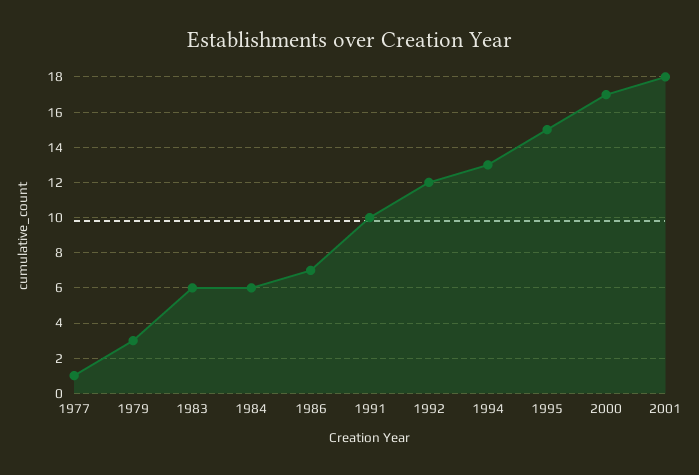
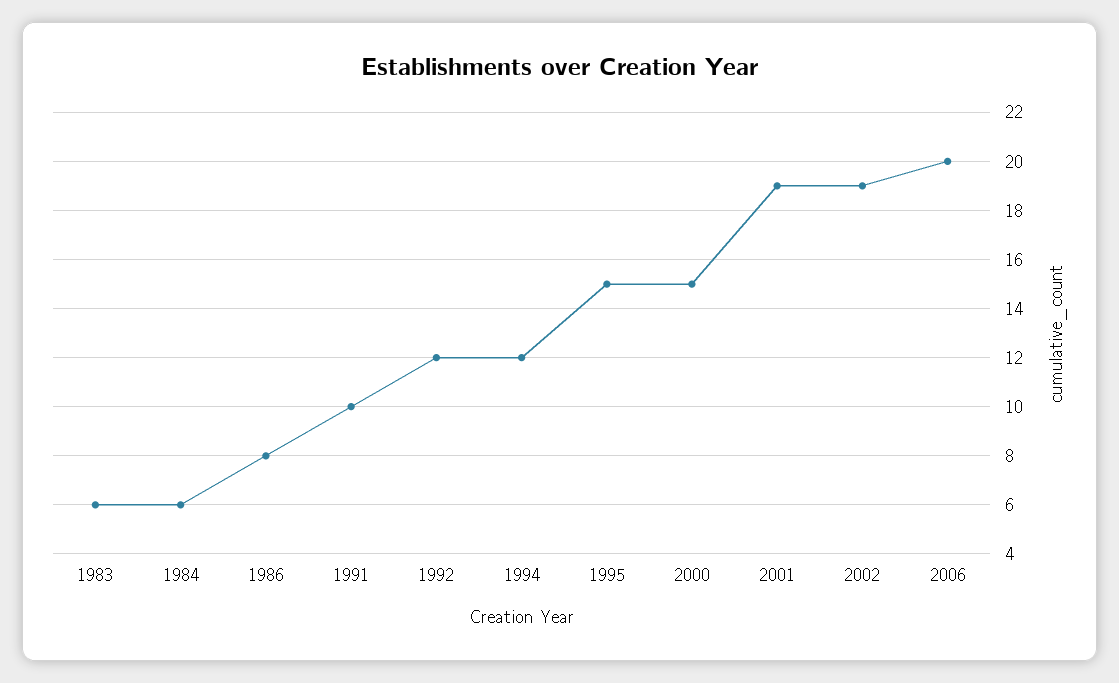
1977: 1 -> none
1979: 3 -> none
1986: 7 -> 8
1994: 13 -> 12
2000: 17 -> 15
2001: 18 -> 19
2002: none -> 19
2006: none -> 20

